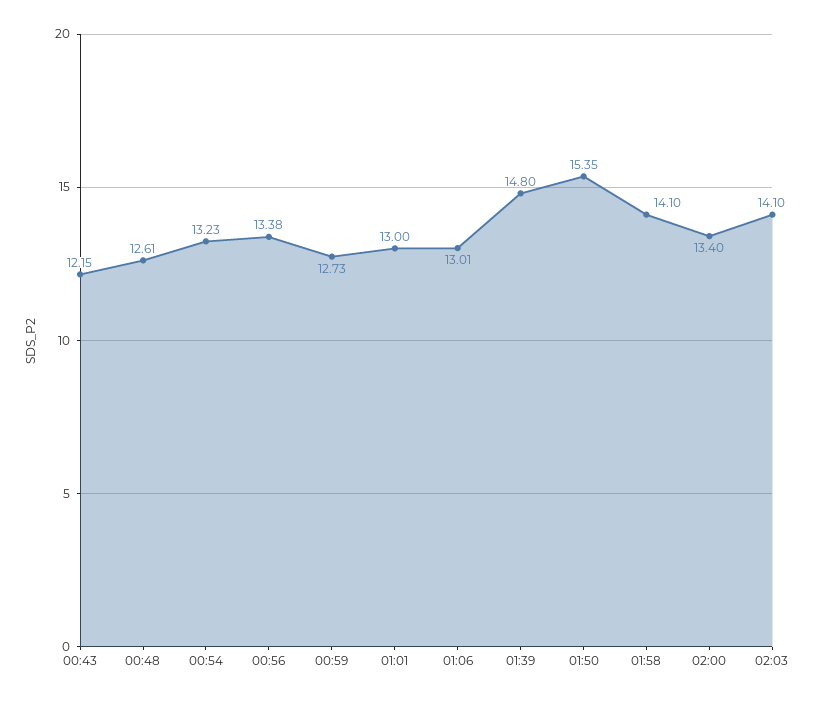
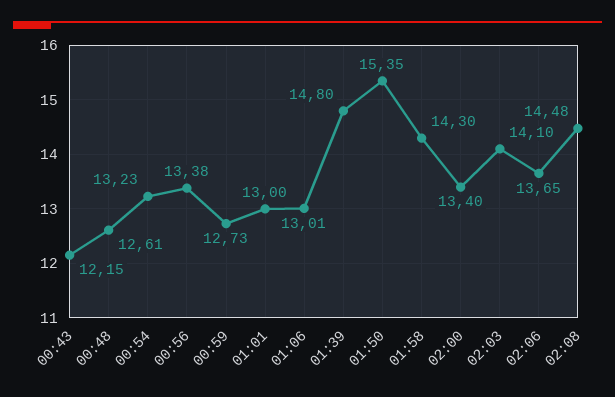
01:58: 14.1 -> 14.3
02:06: none -> 13.65
02:08: none -> 14.48

